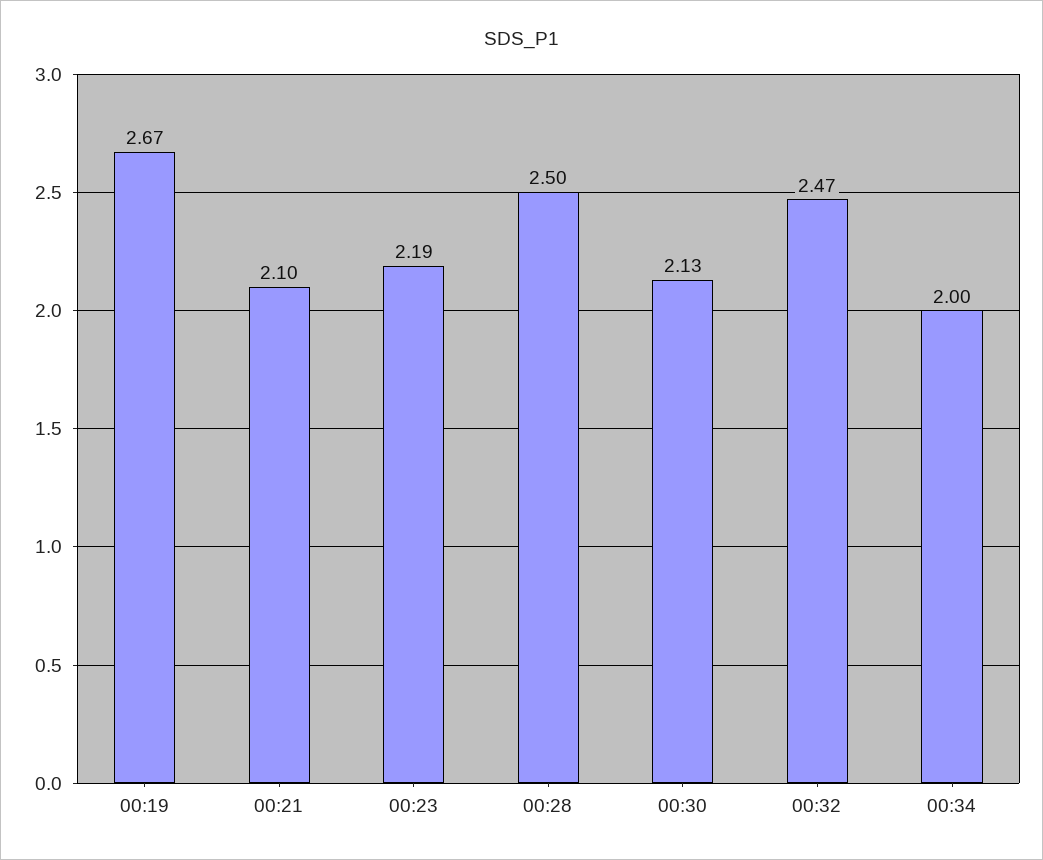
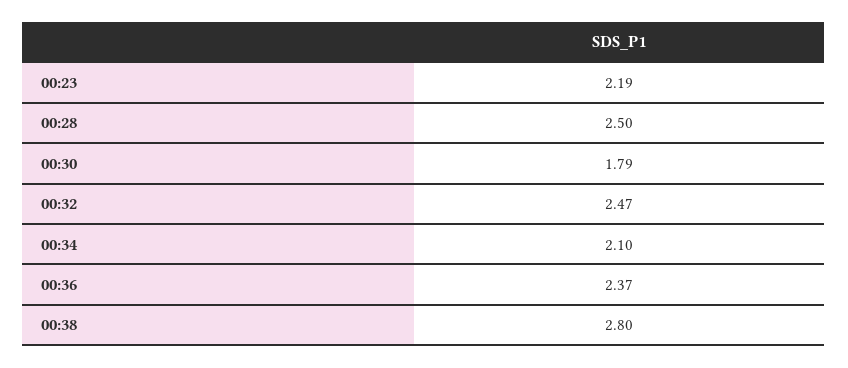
00:19: 2.67 -> none
00:21: 2.1 -> none
00:30: 2.13 -> 1.79
00:34: 2 -> 2.1
00:36: none -> 2.37
00:38: none -> 2.8

